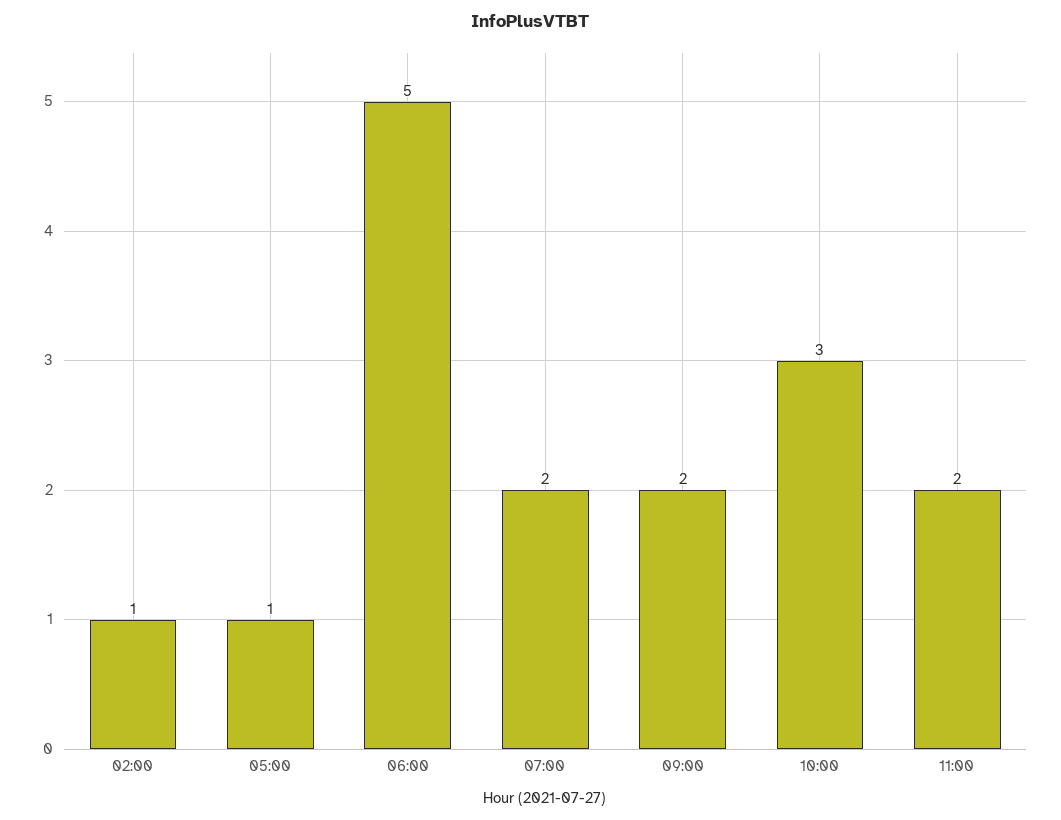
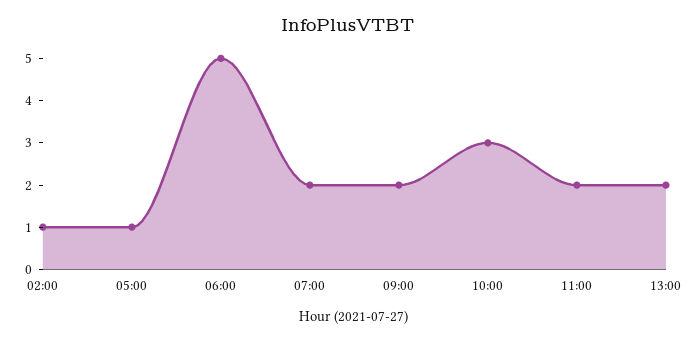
13:00: none -> 2

